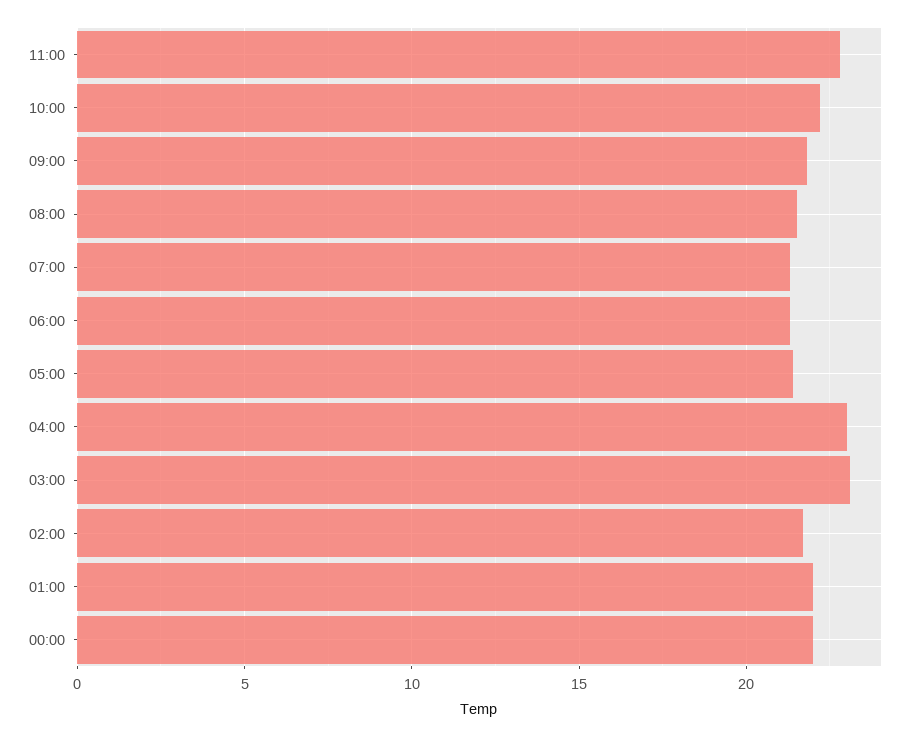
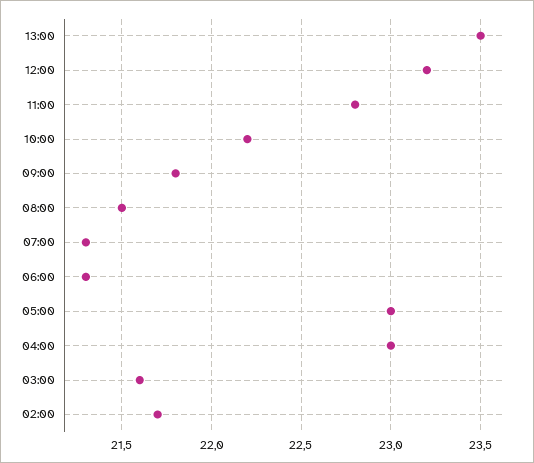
05:00: 21.5 -> 23
03:00: 23 -> 21.6
01:00: 22 -> none
00:00: 22 -> none
13:00: none -> 23.5
12:00: none -> 23.2

